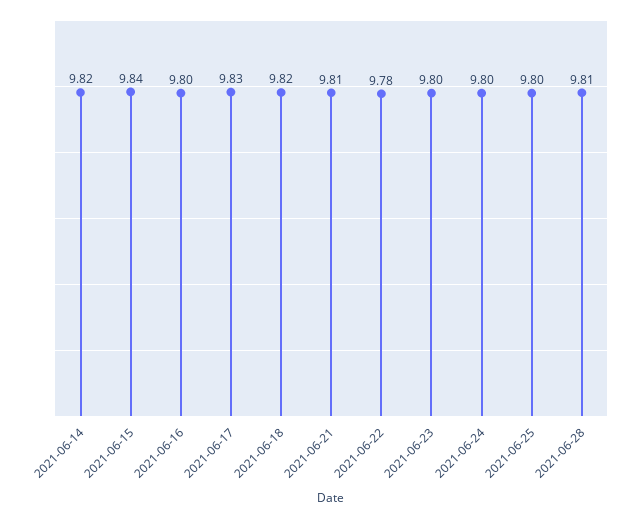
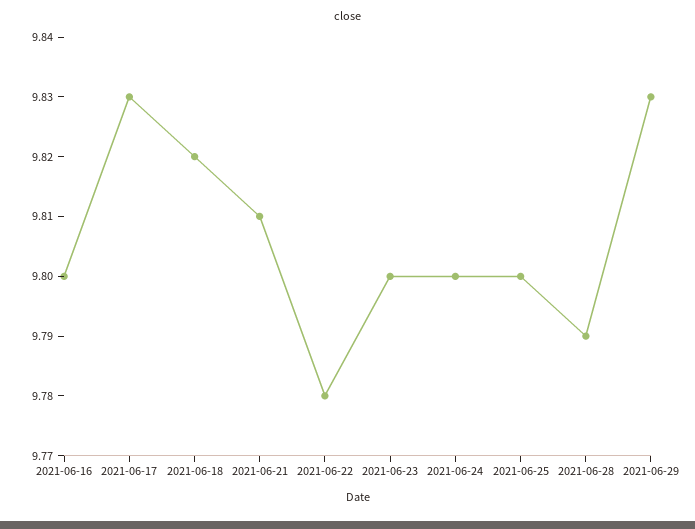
2021-06-14: 9.82 -> none
2021-06-15: 9.84 -> none
2021-06-28: 9.81 -> 9.79
2021-06-29: none -> 9.83

